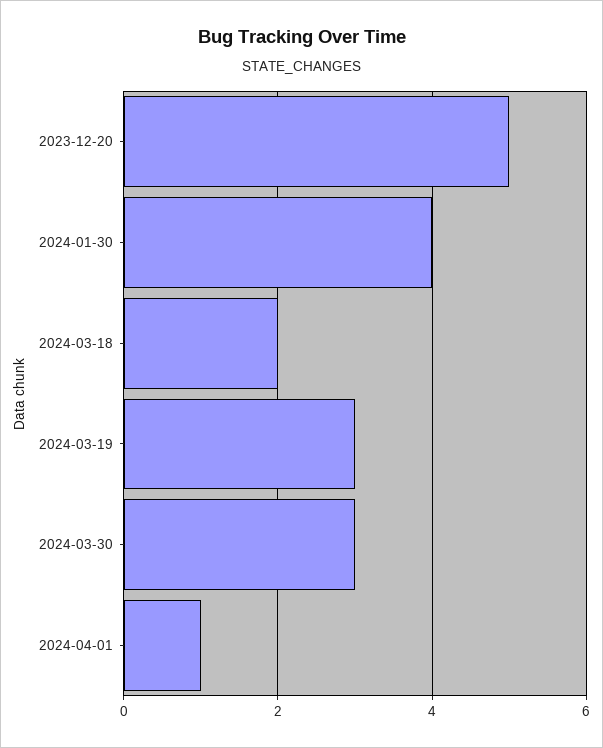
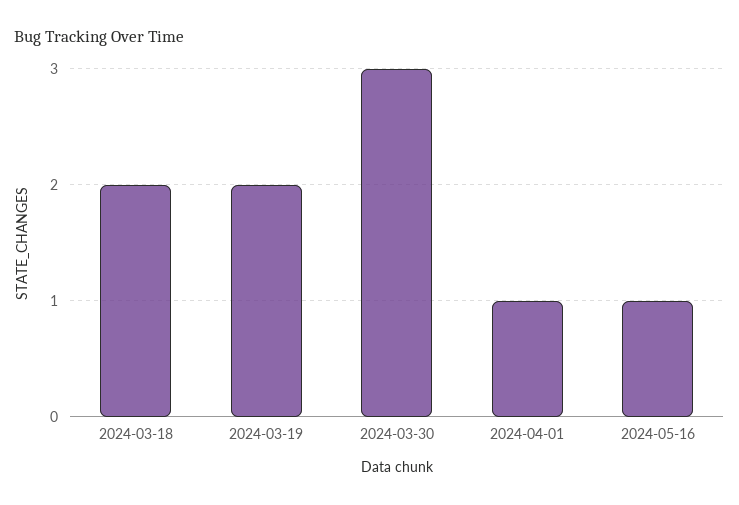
2023-12-20: 5 -> none
2024-01-30: 4 -> none
2024-03-19: 3 -> 2
2024-05-16: none -> 1

